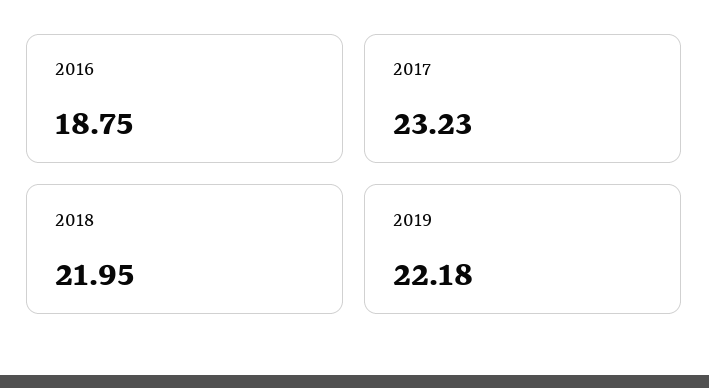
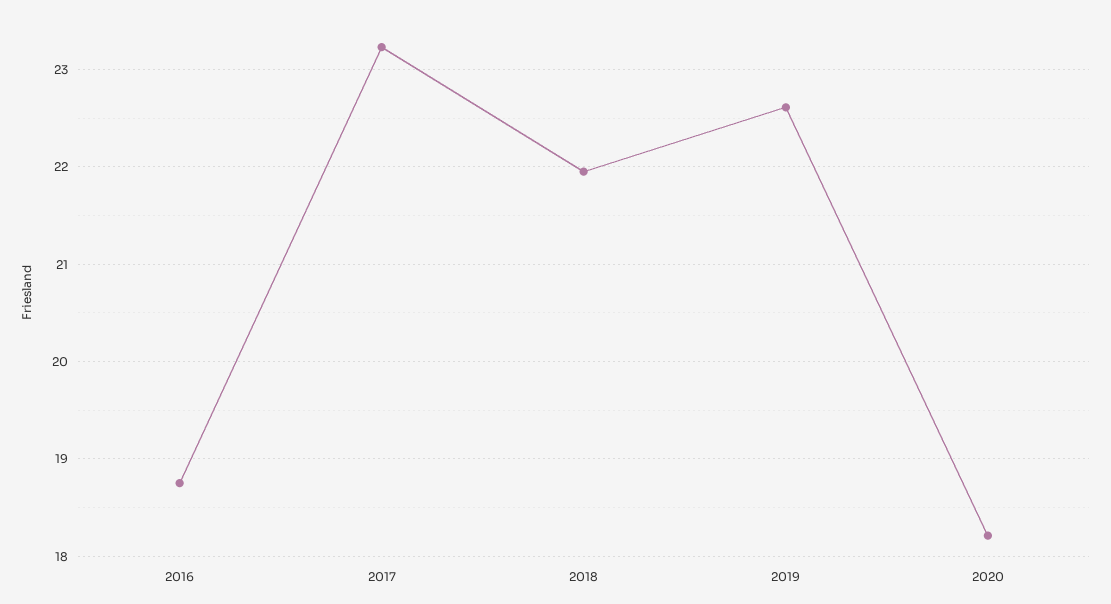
2019: 22.18 -> 22.6
2020: none -> 18.2

